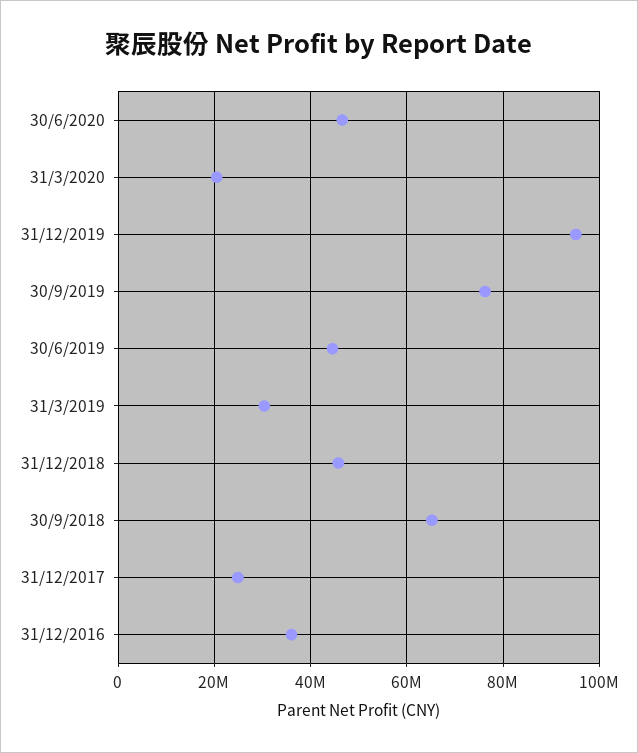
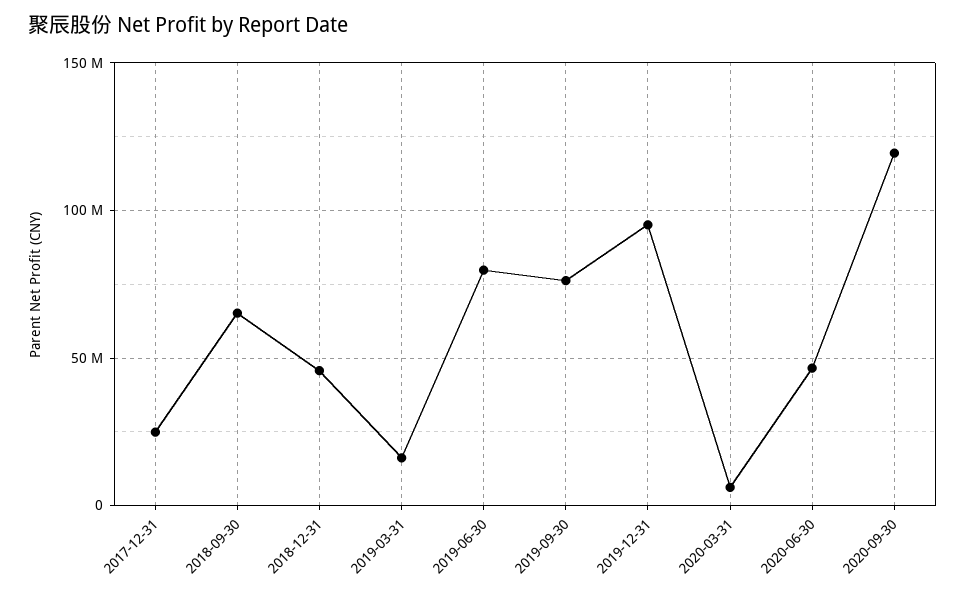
31/3/2020: 20000000 -> 5000000
30/6/2019: 44000000 -> 80000000
31/3/2019: 30000000 -> 15000000
31/12/2016: 36000000 -> none
2020-09-30: none -> 120000000

